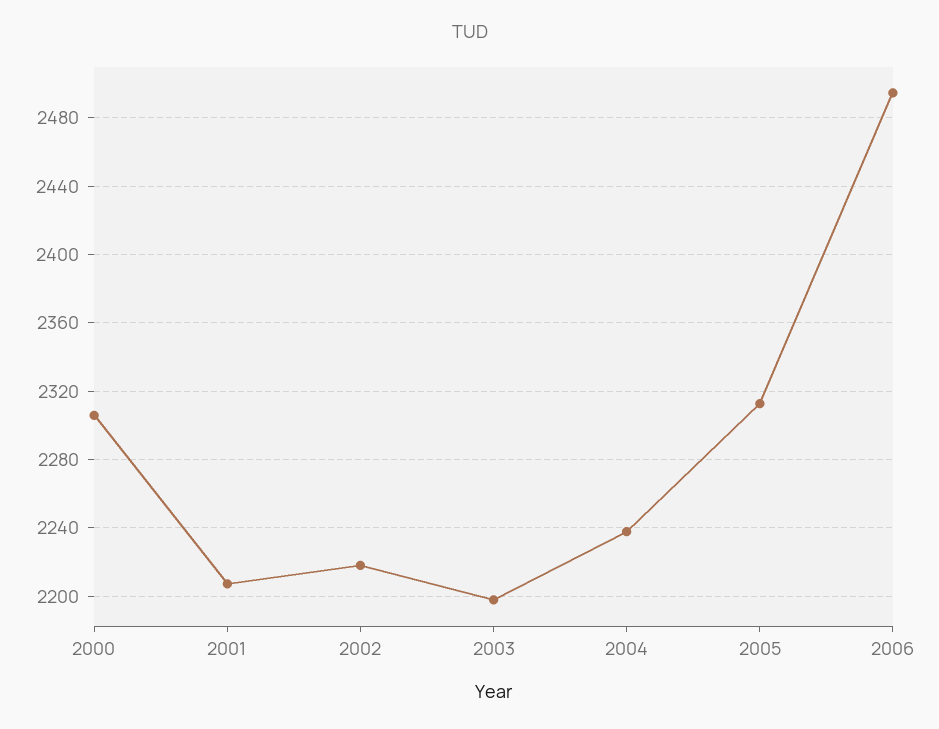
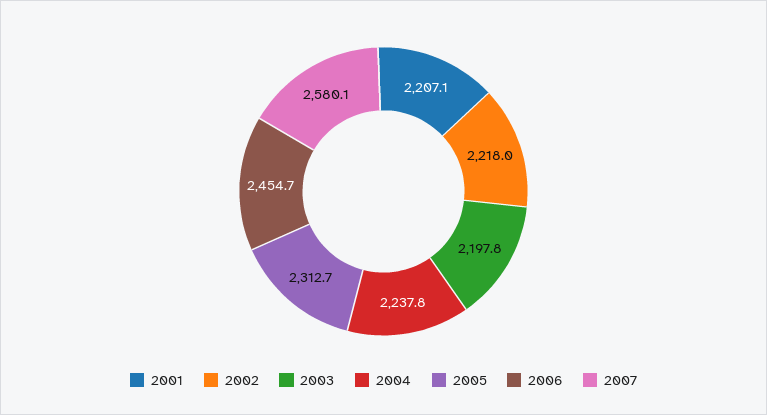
2000: 2305 -> none
2006: 2495 -> 2454.7
2007: none -> 2580.1

